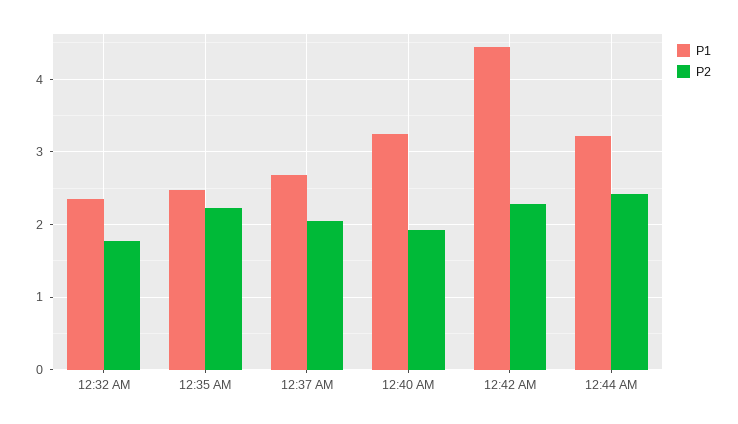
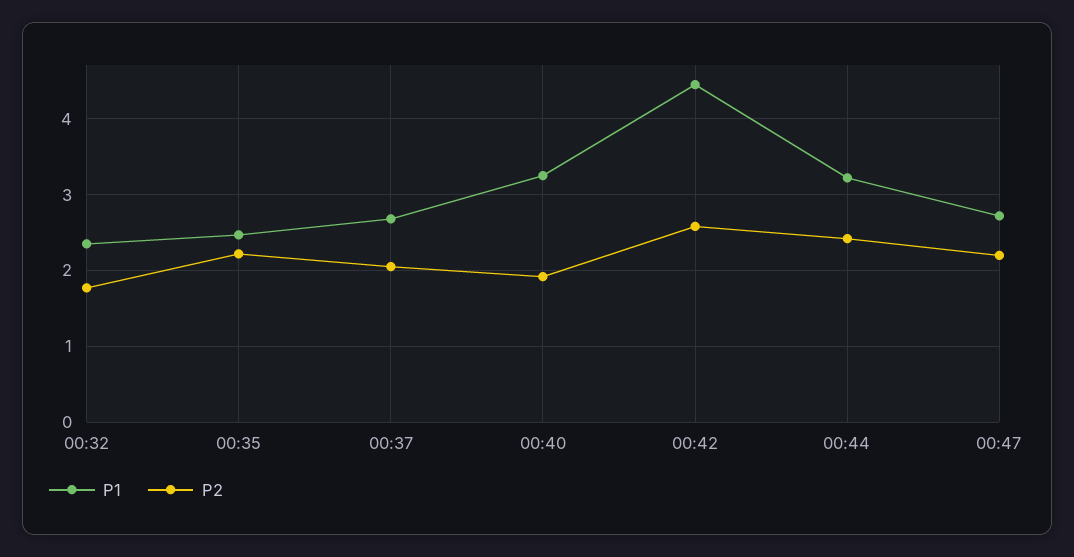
P2, 12:42 AM: 2.3 -> 2.6
P1, 00:47: none -> 2.7
P2, 00:47: none -> 2.2

